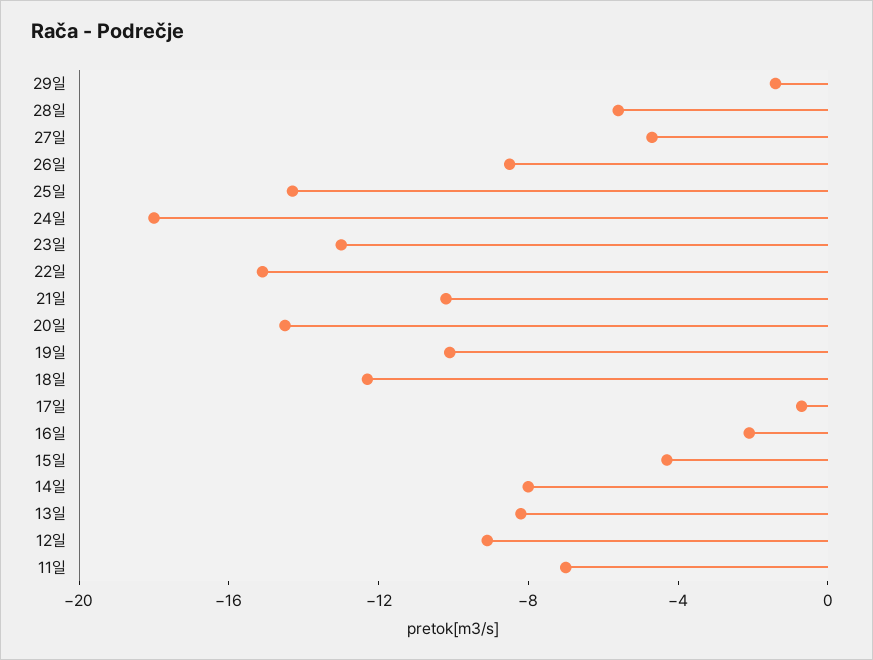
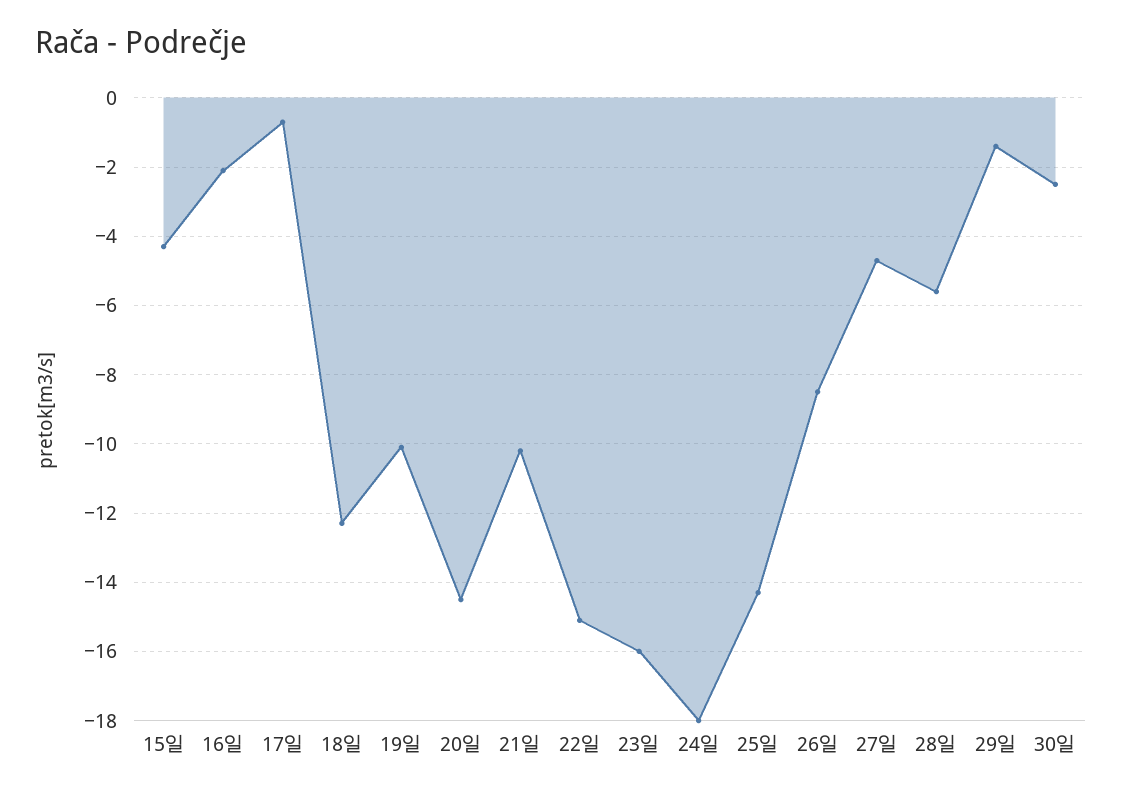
23일: -13 -> -16
14일: -8 -> none
13일: -8 -> none
12일: -9 -> none
11일: -7 -> none
30일: none -> -2.5

